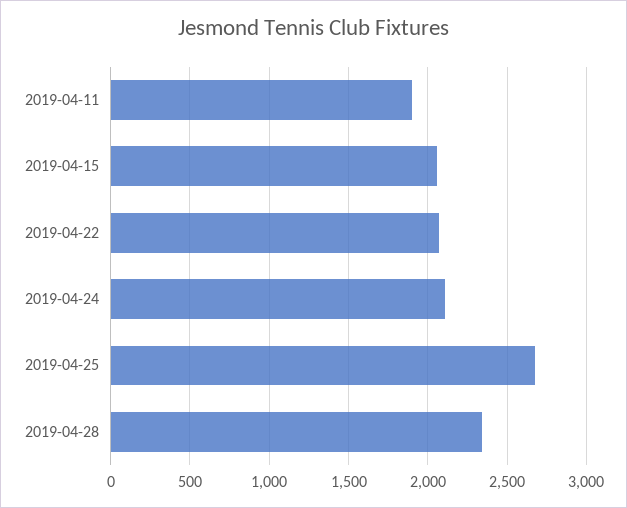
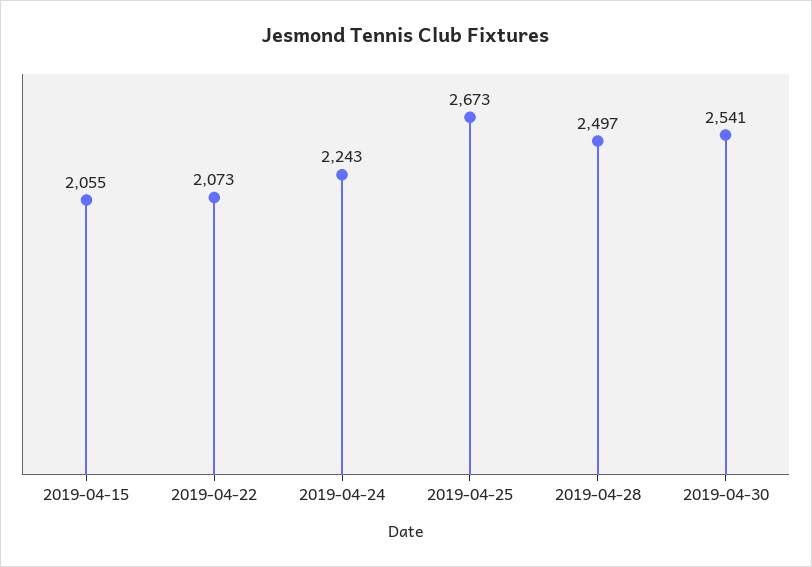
2019-04-11: 1900 -> none
2019-04-24: 2100 -> 2243
2019-04-28: 2350 -> 2497
2019-04-30: none -> 2541

